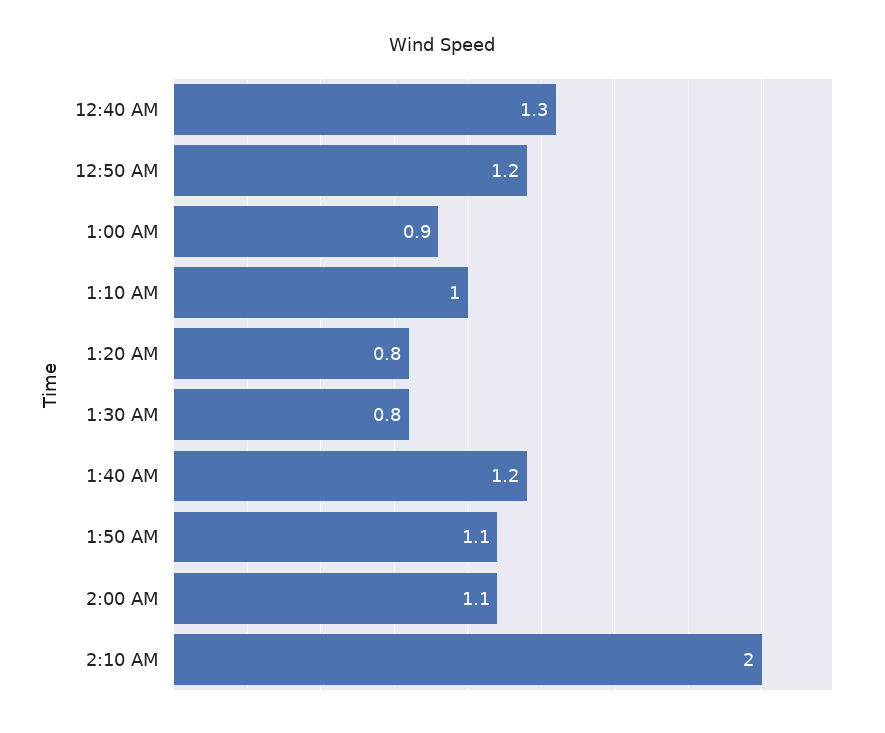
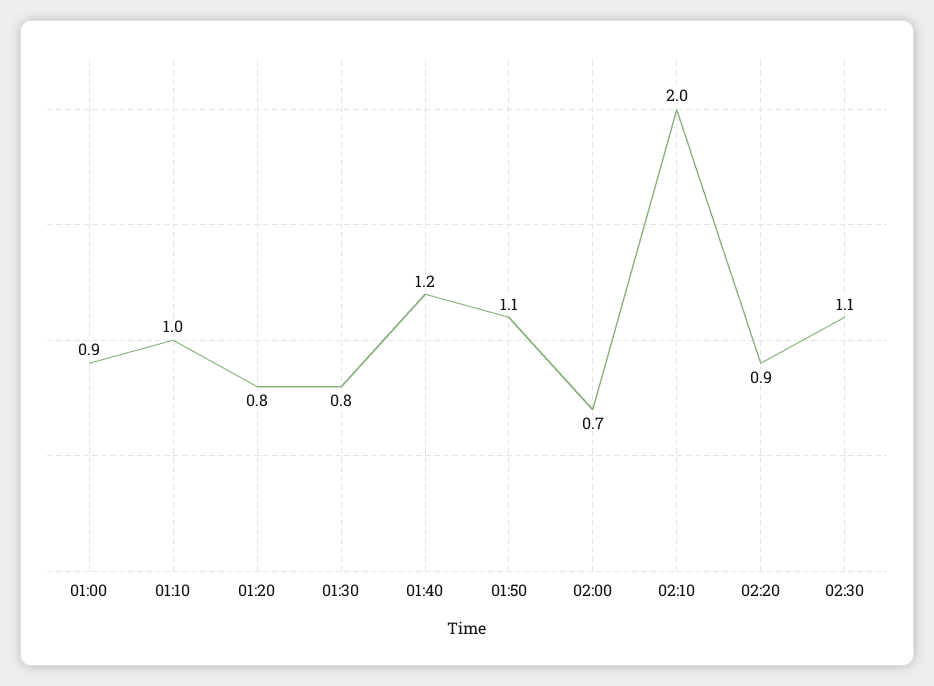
12:40 AM: 1.3 -> none
12:50 AM: 1.2 -> none
2:00 AM: 1.1 -> 0.7
02:20: none -> 0.9
02:30: none -> 1.1

